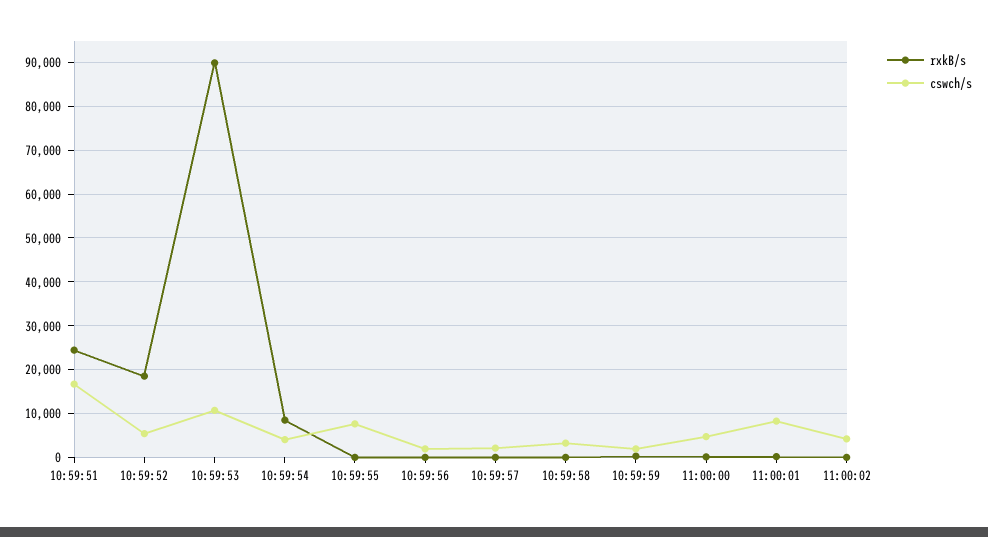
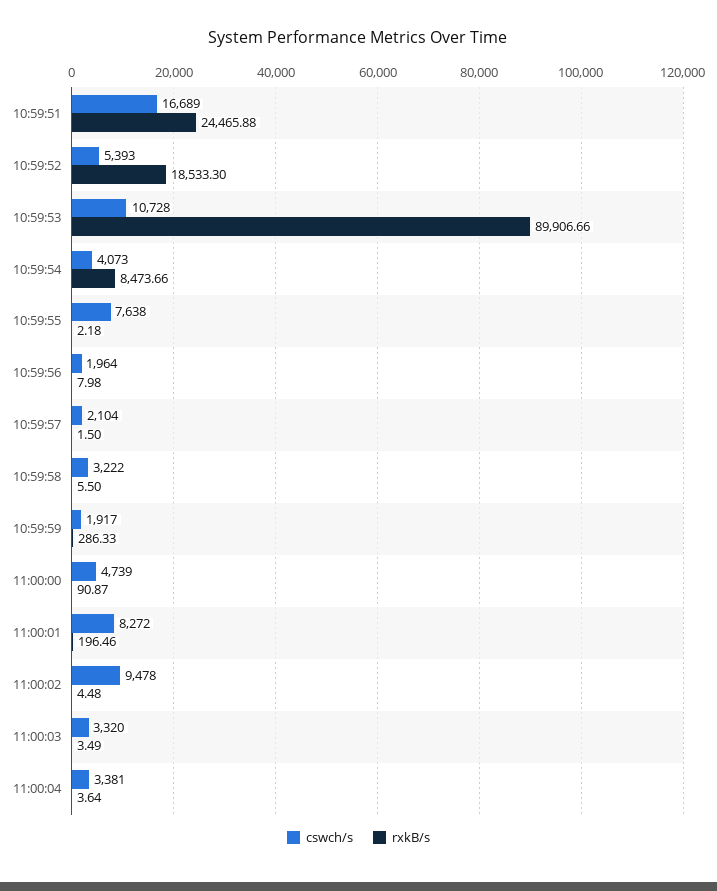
cswch/s, 11:00:02: 4000 -> 9478
cswch/s, 11:00:03: none -> 3320
rxkB/s, 11:00:03: none -> 3.49
cswch/s, 11:00:04: none -> 3381
rxkB/s, 11:00:04: none -> 3.64

